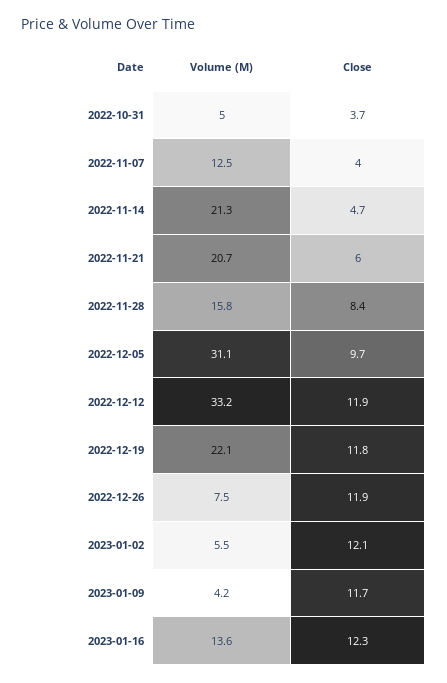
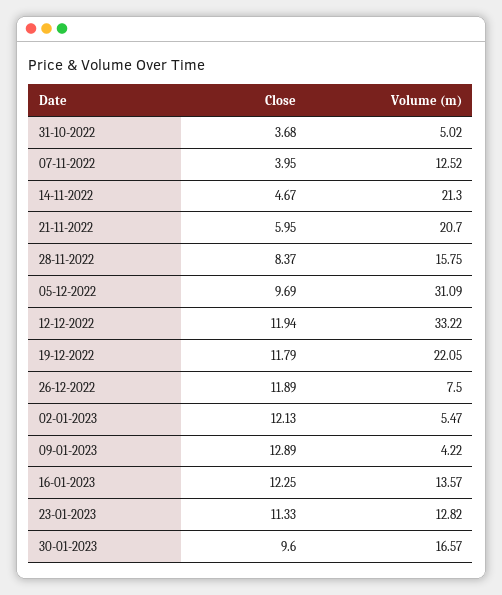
Close, 2023-01-09: 11.7 -> 12.89
Close, 23-01-2023: none -> 11.33
Volume (M), 23-01-2023: none -> 12.82
Close, 30-01-2023: none -> 9.6
Volume (M), 30-01-2023: none -> 16.57

